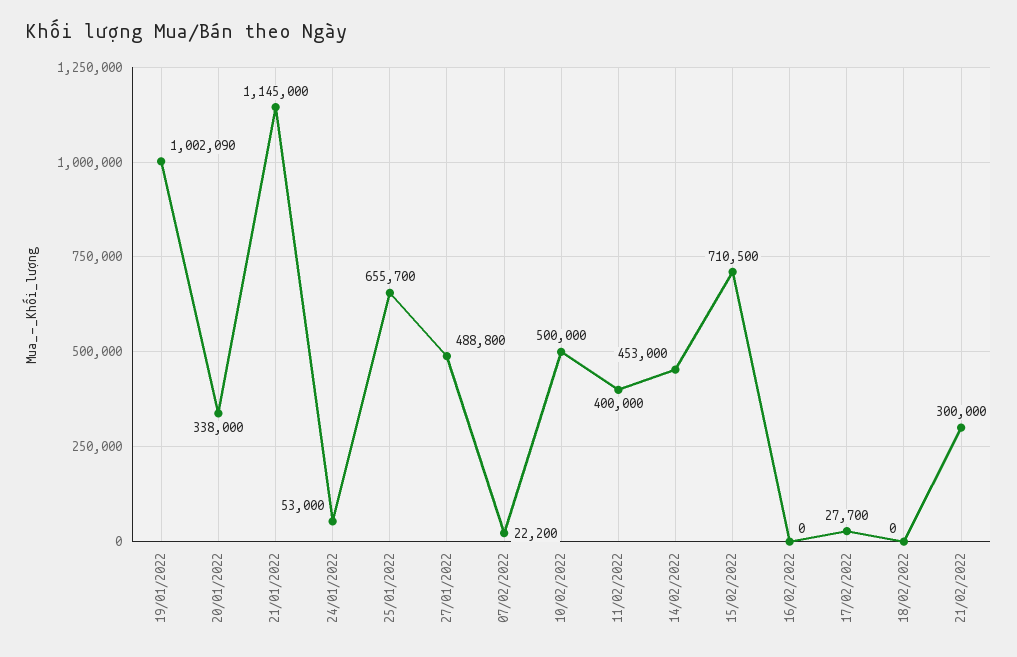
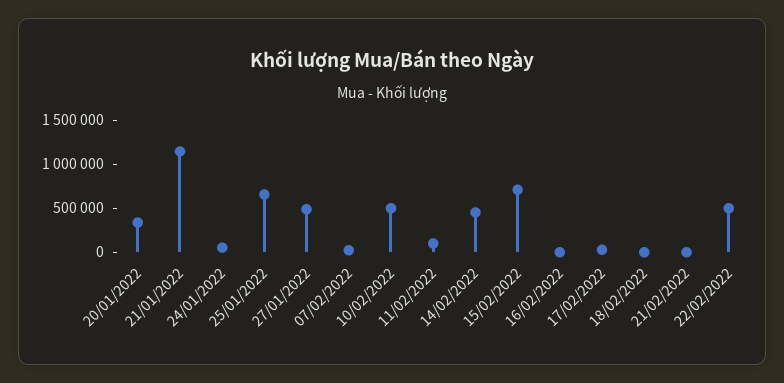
19/01/2022: 1002090 -> none
11/02/2022: 400000 -> 100000
21/02/2022: 300000 -> 0
22/02/2022: none -> 500000

